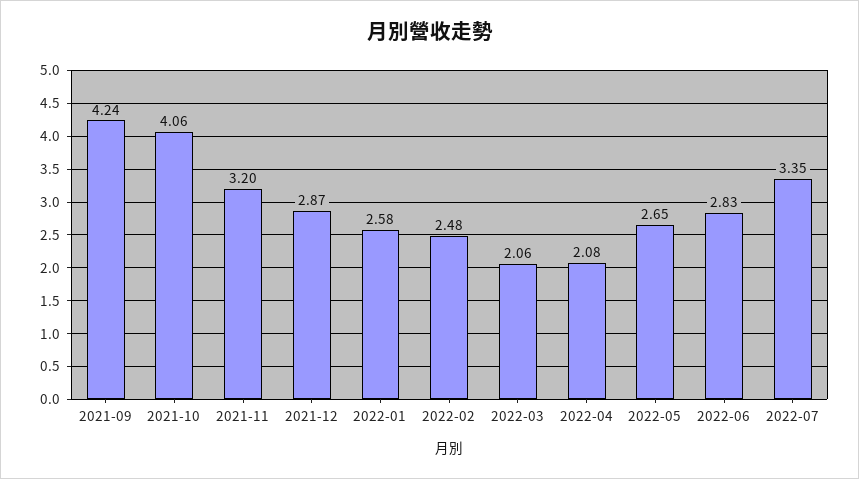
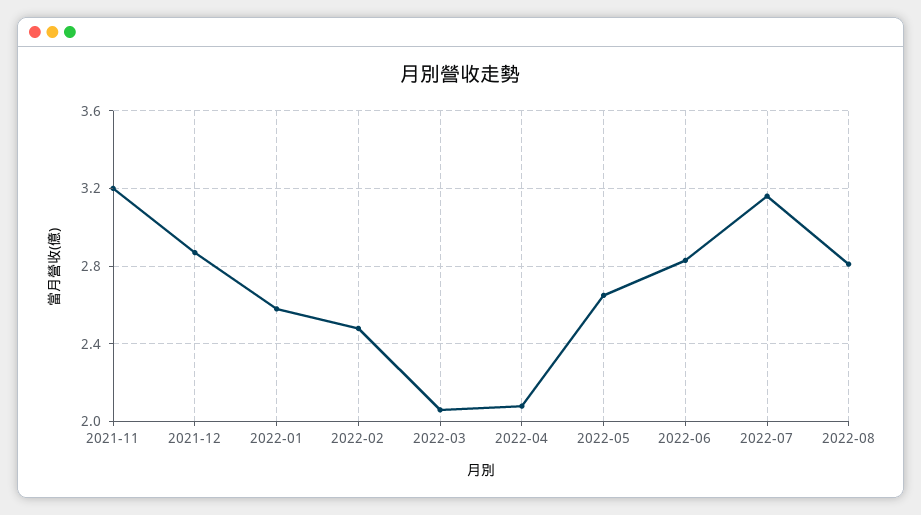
2021-09: 4.24 -> none
2021-10: 4.06 -> none
2022-07: 3.35 -> 3.15
2022-08: none -> 2.8

